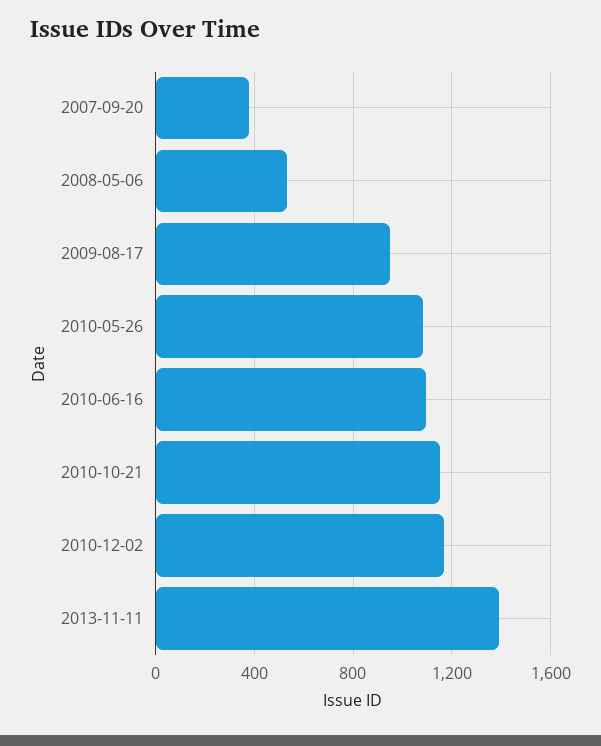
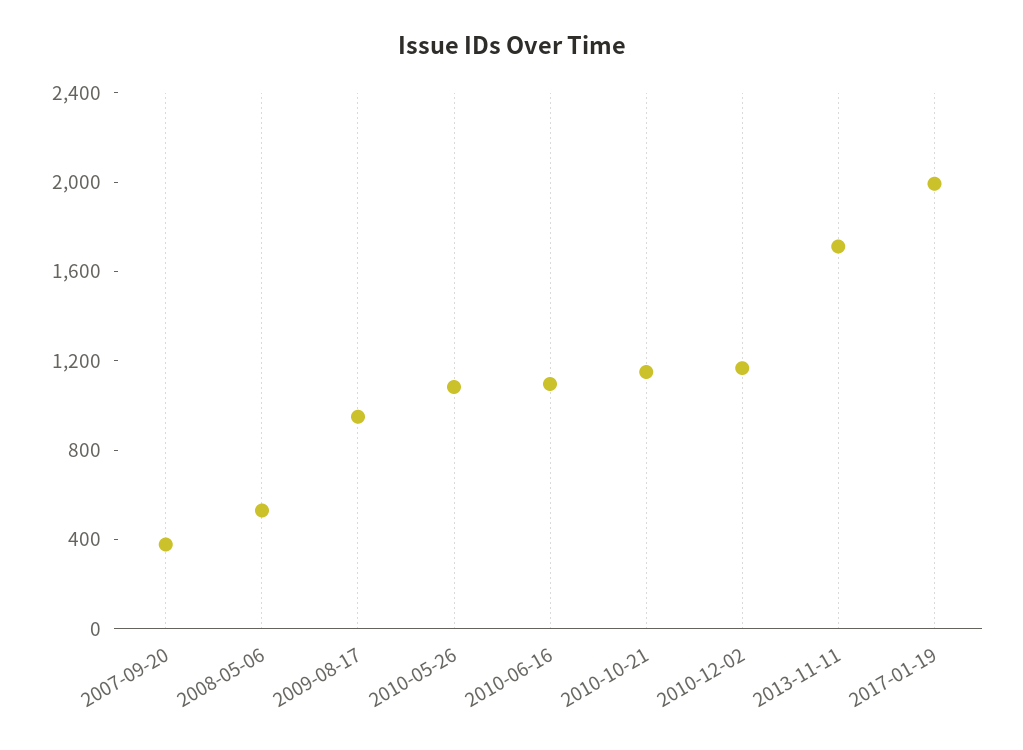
2013-11-11: 1400 -> 1700
2017-01-19: none -> 2000

